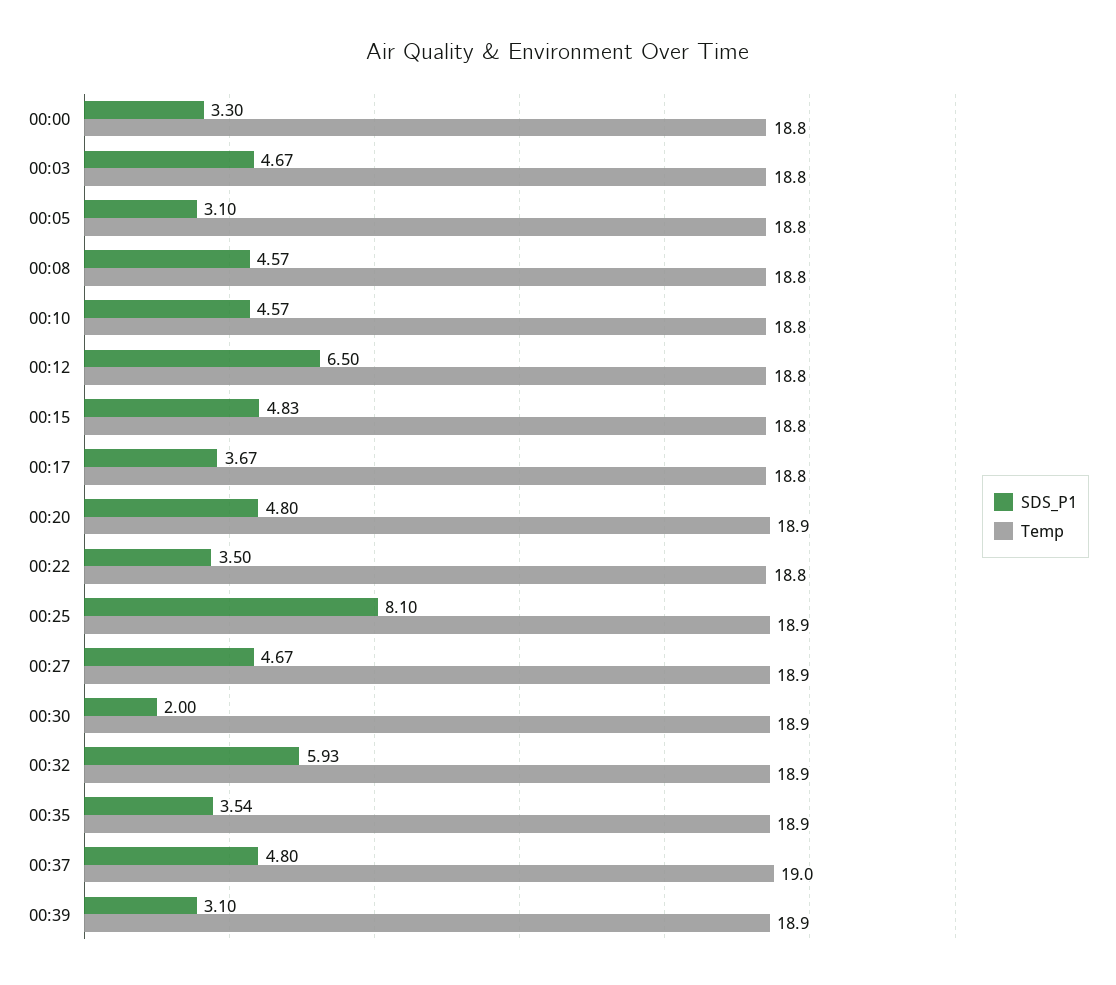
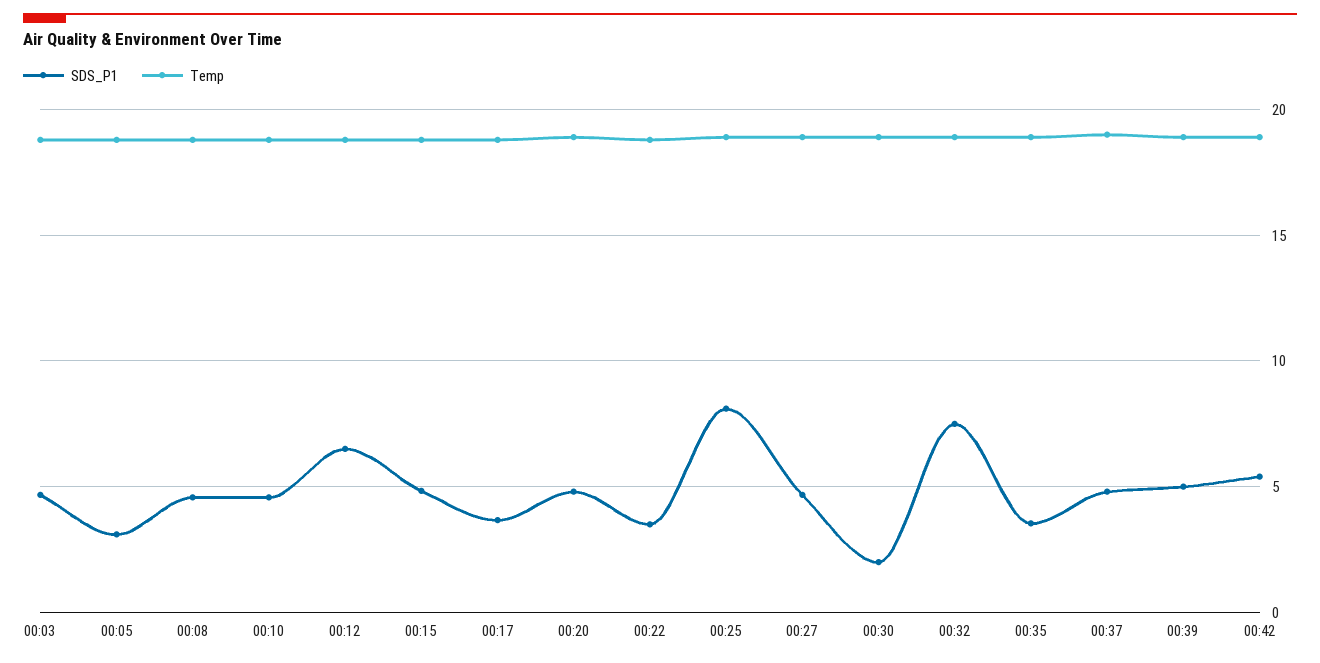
SDS_P1, 00:00: 3.3 -> none
Temp, 00:00: 18.8 -> none
SDS_P1, 00:32: 5.93 -> 7.5
SDS_P1, 00:39: 3.1 -> 5
SDS_P1, 00:42: none -> 5.5
Temp, 00:42: none -> 19

